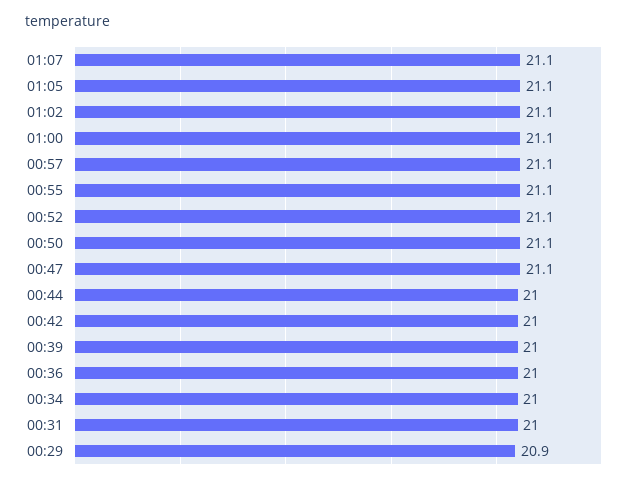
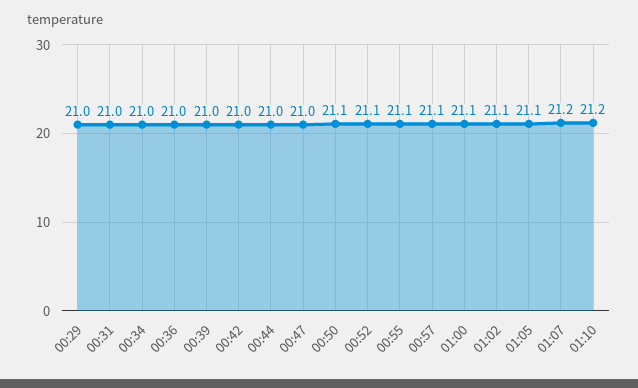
01:07: 21.1 -> 21.2
00:47: 21.1 -> 21
00:29: 20.9 -> 21
01:10: none -> 21.2

